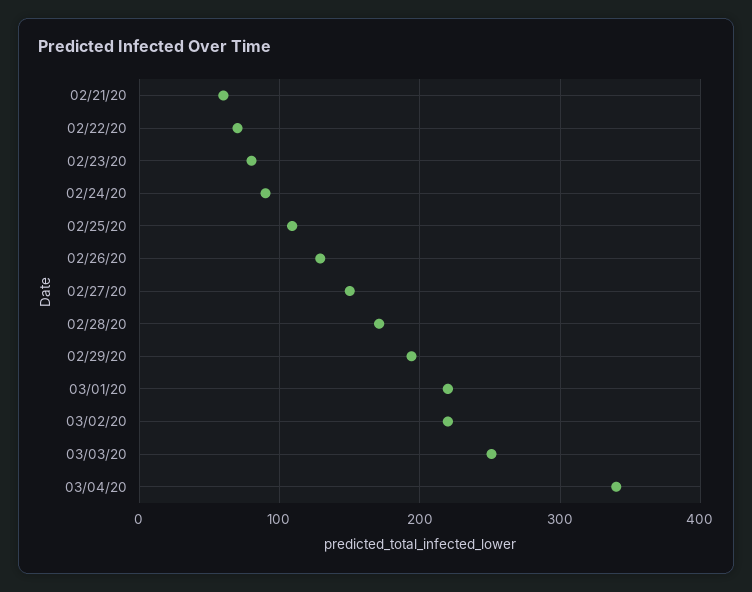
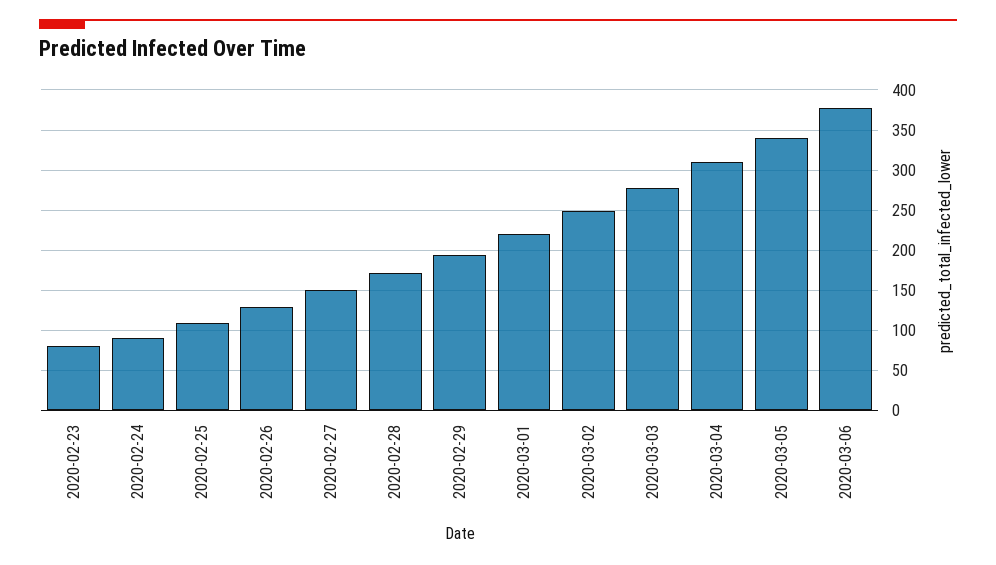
02/21/20: 60 -> none
02/22/20: 70 -> none
03/02/20: 220 -> 250
03/03/20: 250 -> 280
03/04/20: 340 -> 310
2020-03-05: none -> 340
2020-03-06: none -> 380

